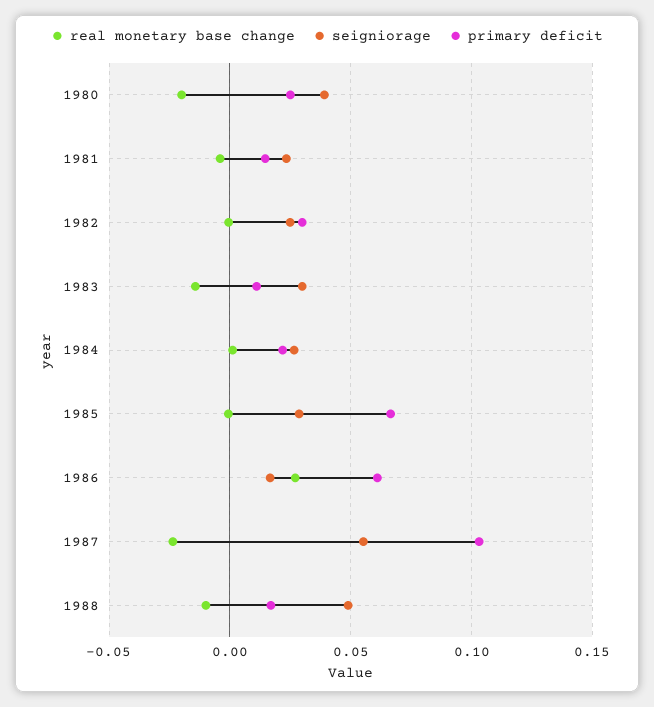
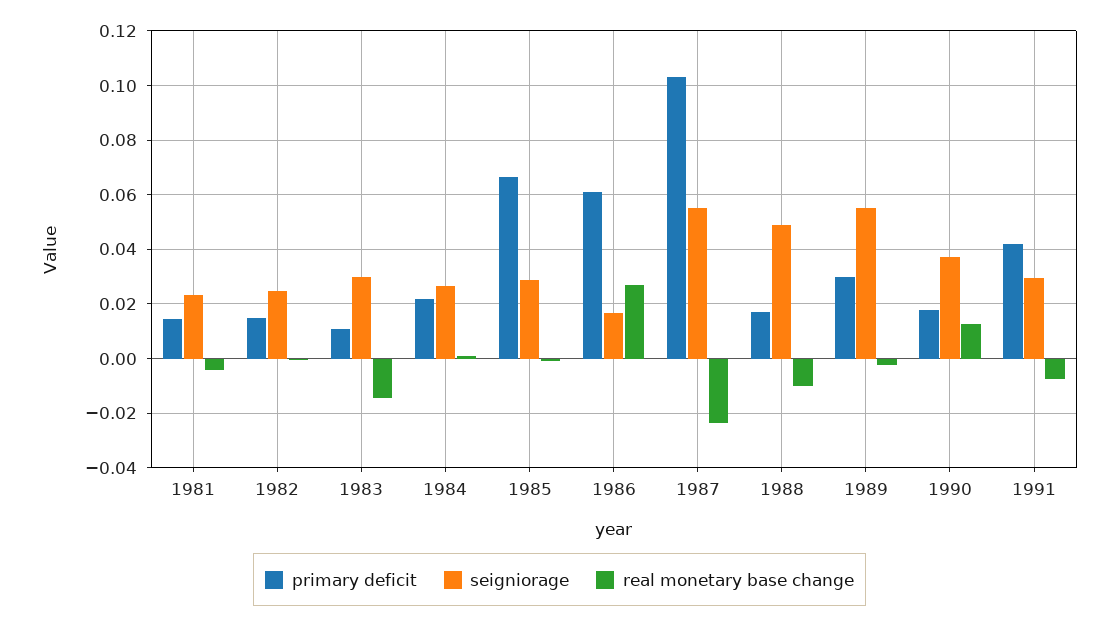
real monetary base change, 1980: -0.02 -> none
seigniorage, 1980: 0.04 -> none
primary deficit, 1980: 0.025 -> none
primary deficit, 1982: 0.03 -> 0.015
primary deficit, 1989: none -> 0.03
seigniorage, 1989: none -> 0.055
real monetary base change, 1989: none -> -0.0025
primary deficit, 1990: none -> 0.0175
seigniorage, 1990: none -> 0.0375
real monetary base change, 1990: none -> 0.0125
primary deficit, 1991: none -> 0.0425
seigniorage, 1991: none -> 0.03
real monetary base change, 1991: none -> -0.0075

